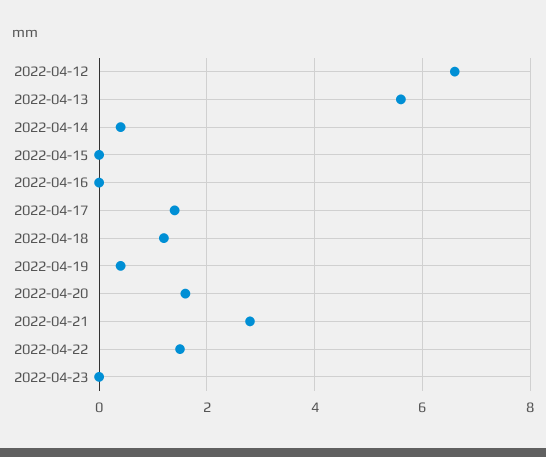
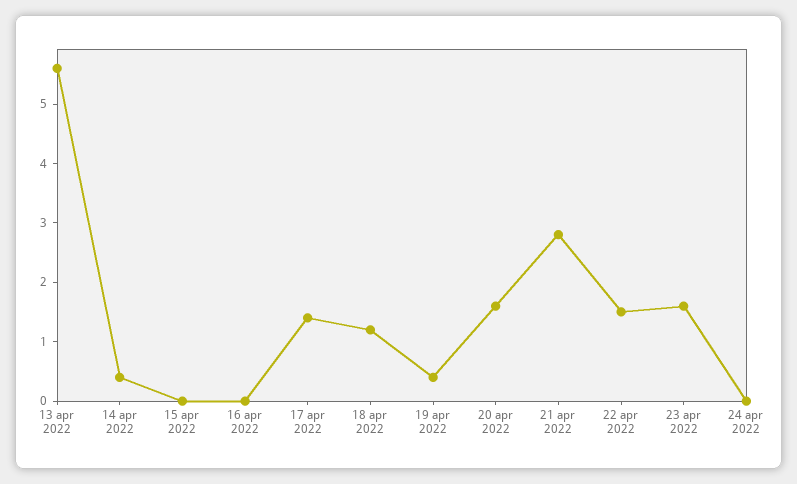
2022-04-12: 6.5 -> none
2022-04-23: 0 -> 1.5
24 apr 2022: none -> 0

